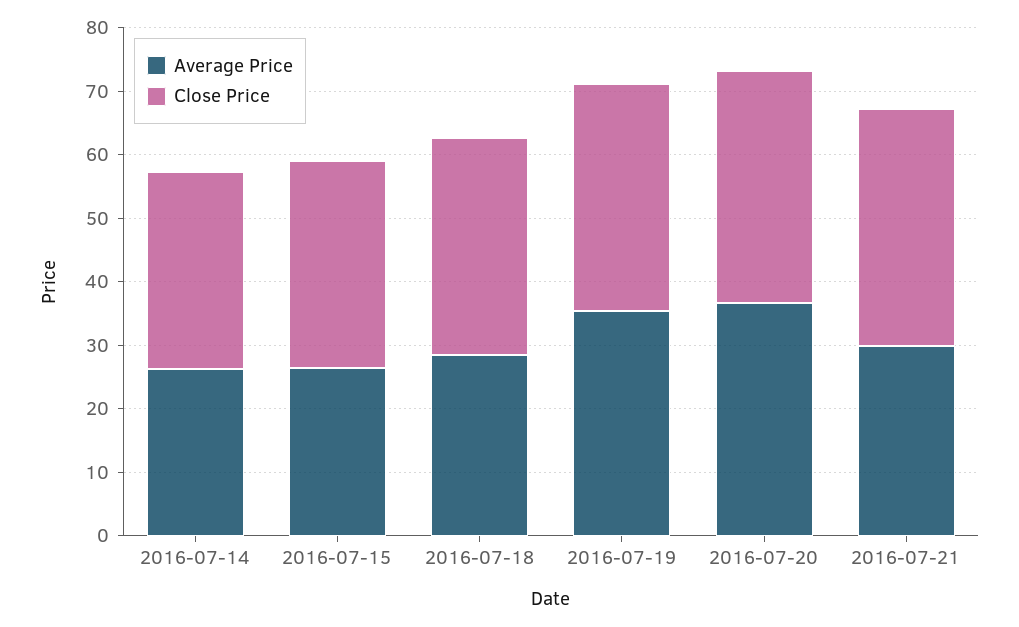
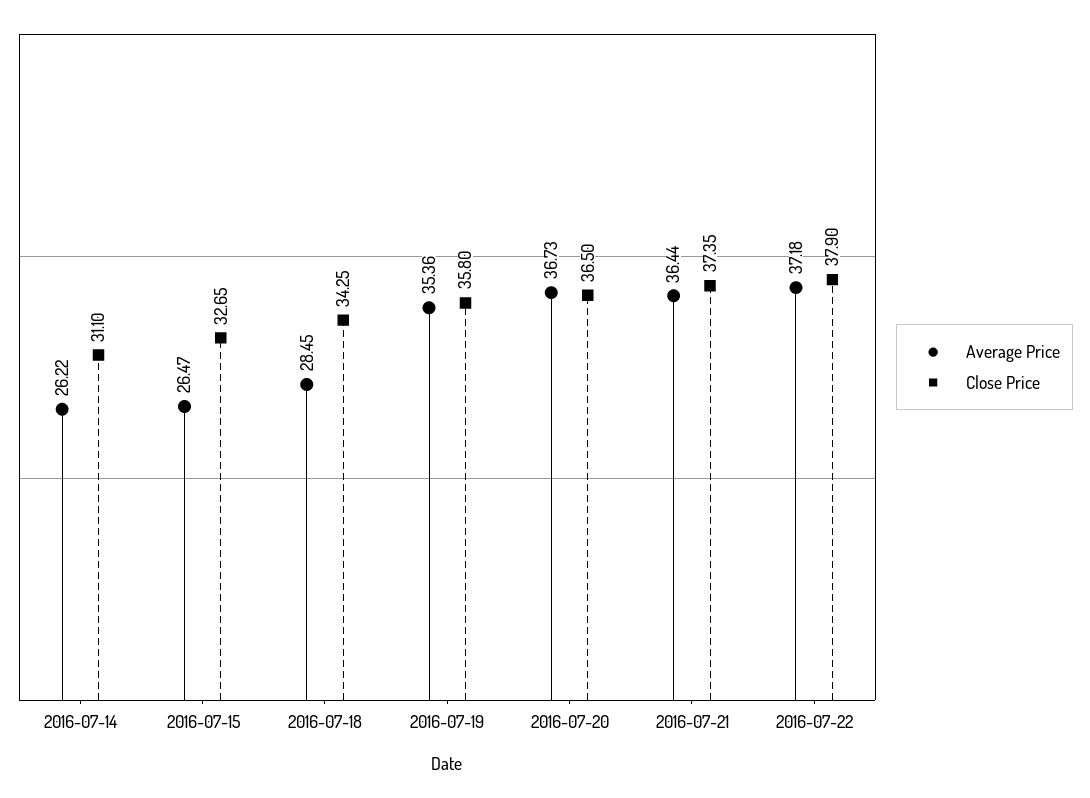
Average Price, 2016-07-21: 30 -> 36.44
Average Price, 2016-07-22: none -> 37.18
Close Price, 2016-07-22: none -> 37.9

